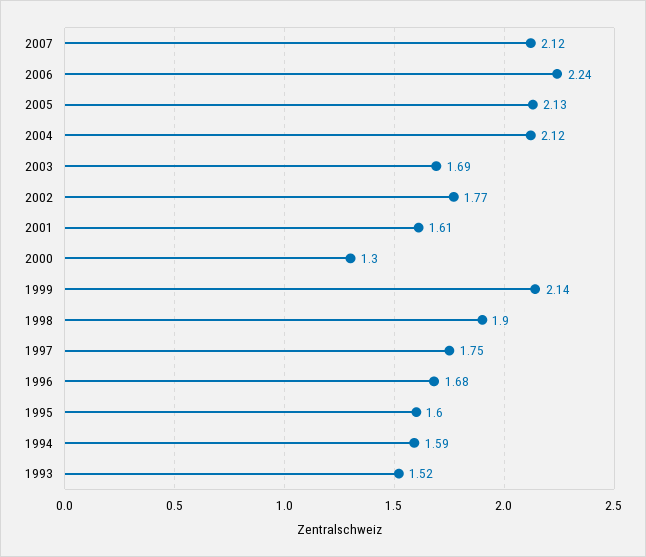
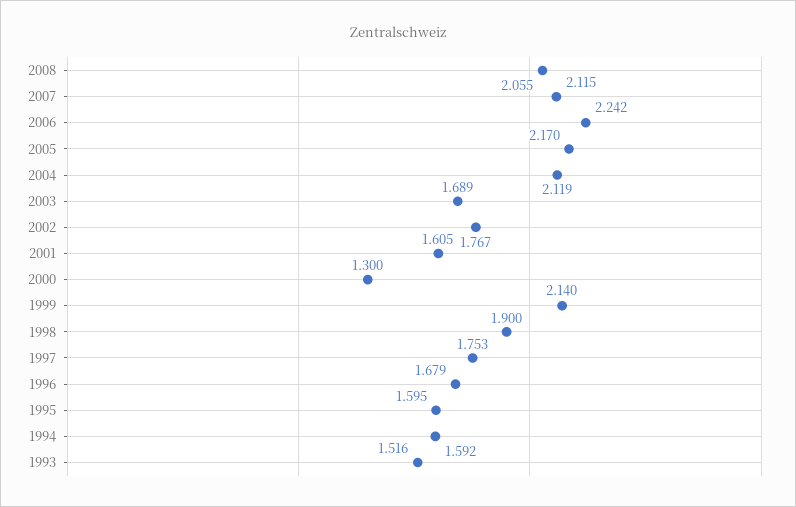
2005: 2.13 -> 2.17
2008: none -> 2.055

